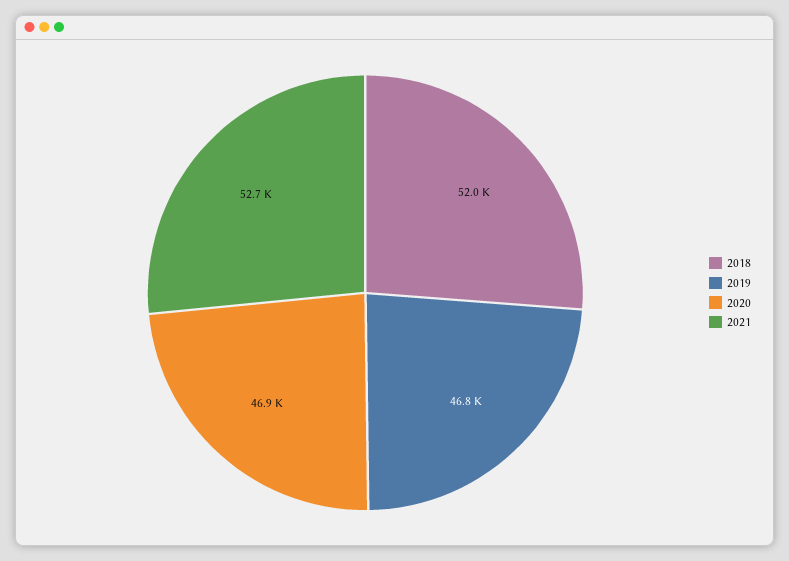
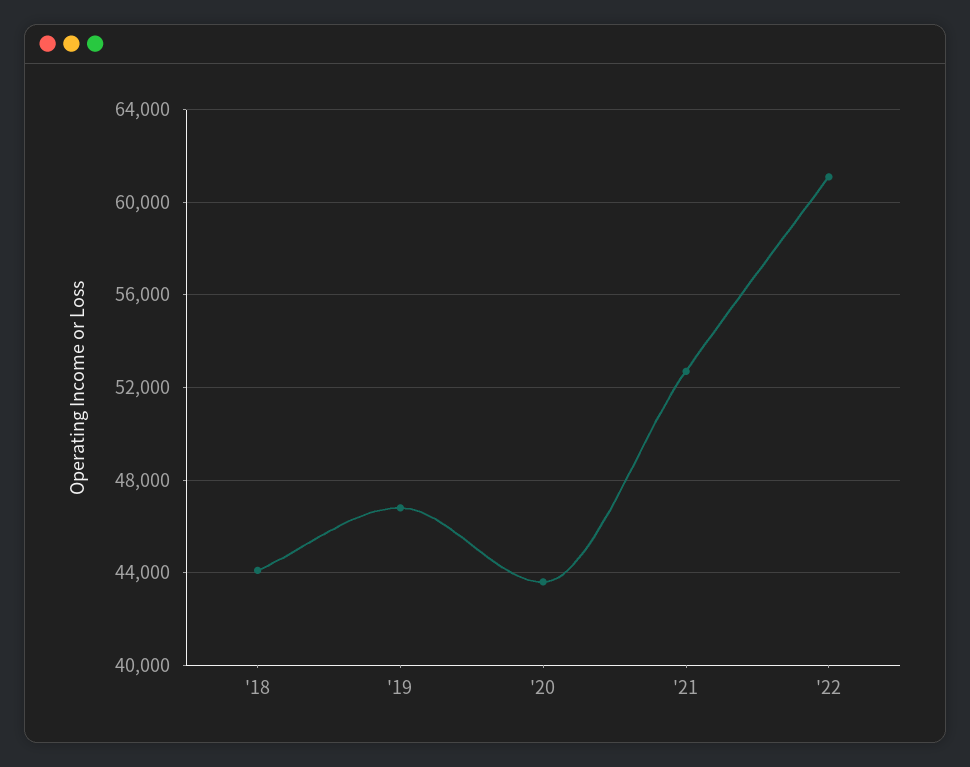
2018: 52000 -> 44000
2020: 46900 -> 43500
'22: none -> 61000

